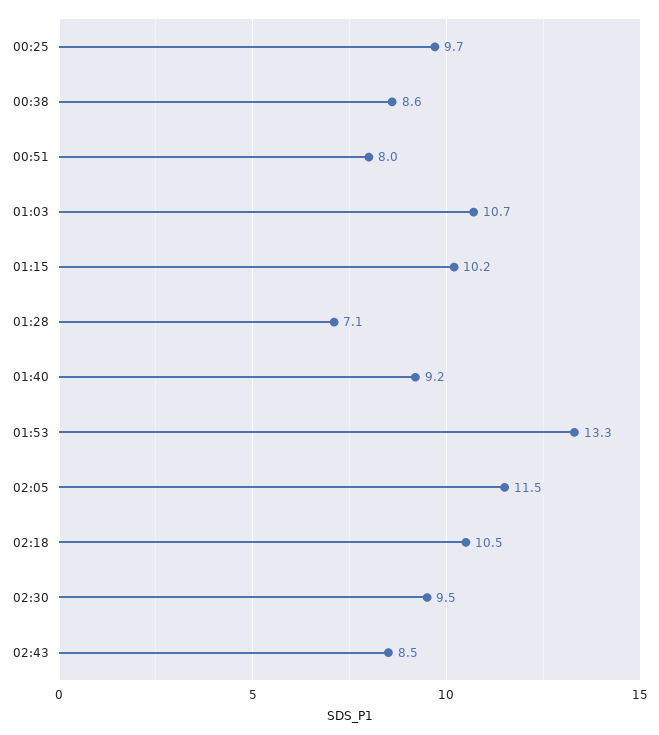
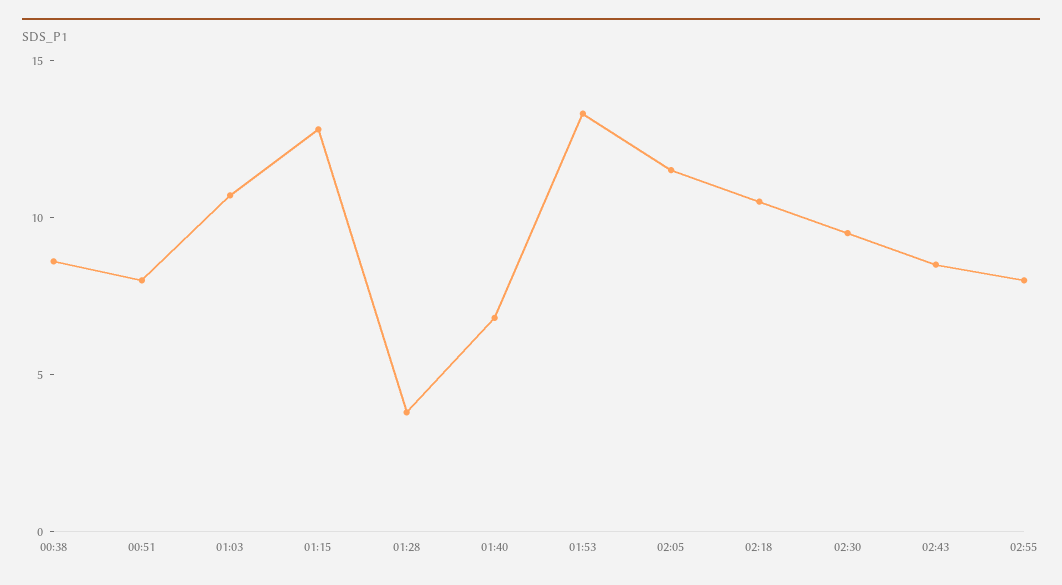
00:25: 9.7 -> none
01:15: 10.2 -> 13
01:28: 7.1 -> 4
01:40: 9.2 -> 7
02:55: none -> 8

